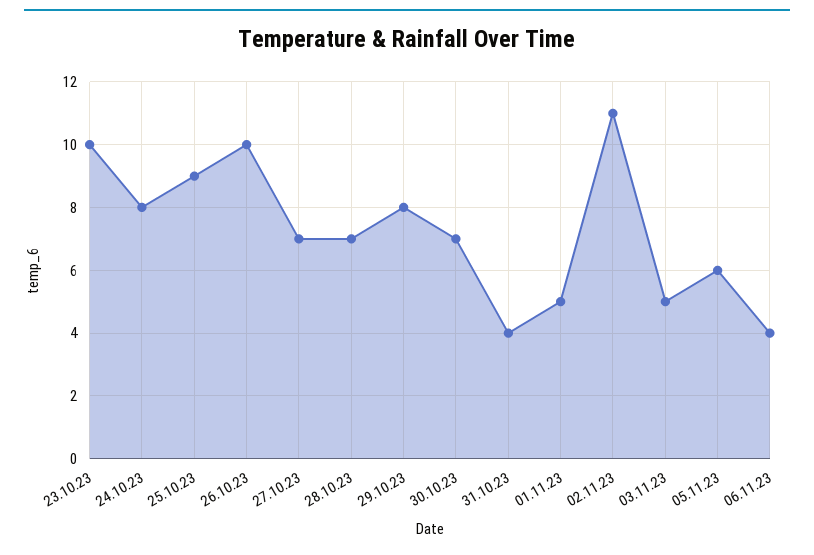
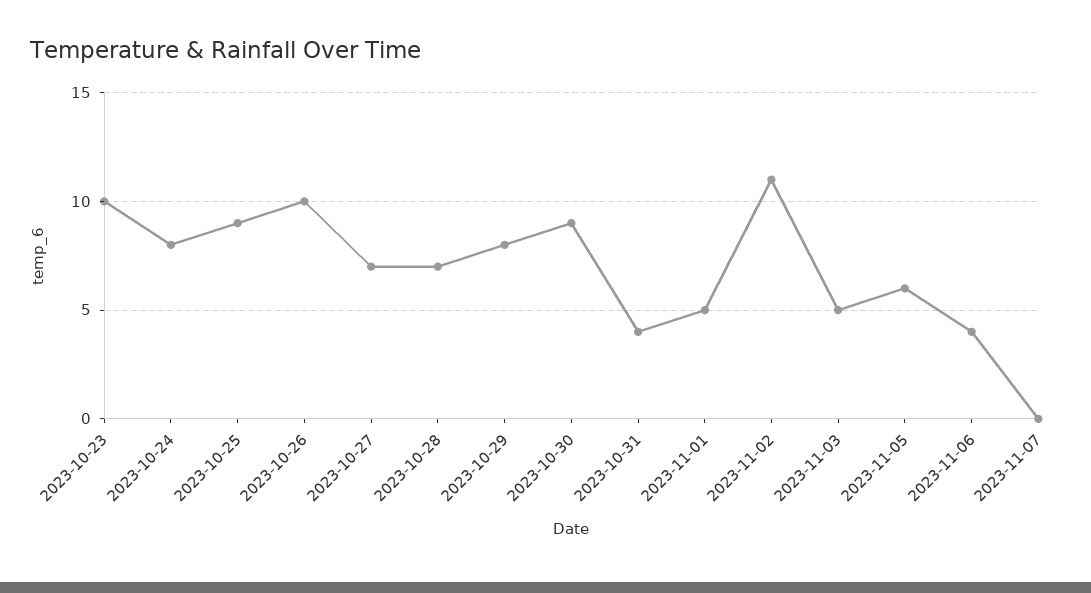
30.10.23: 7 -> 9
2023-11-07: none -> 0

